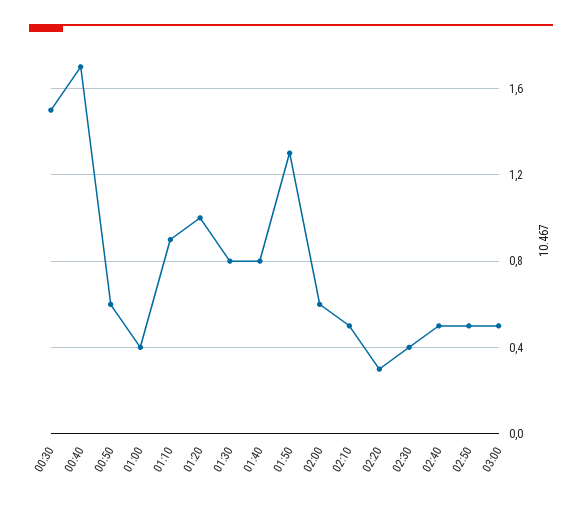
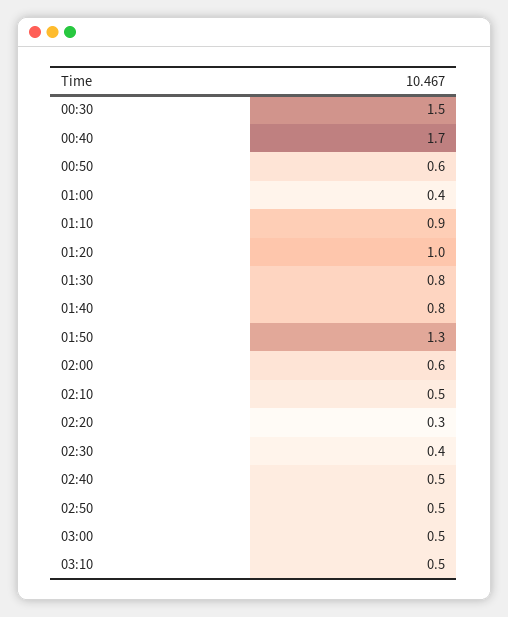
03:10: none -> 0.5

